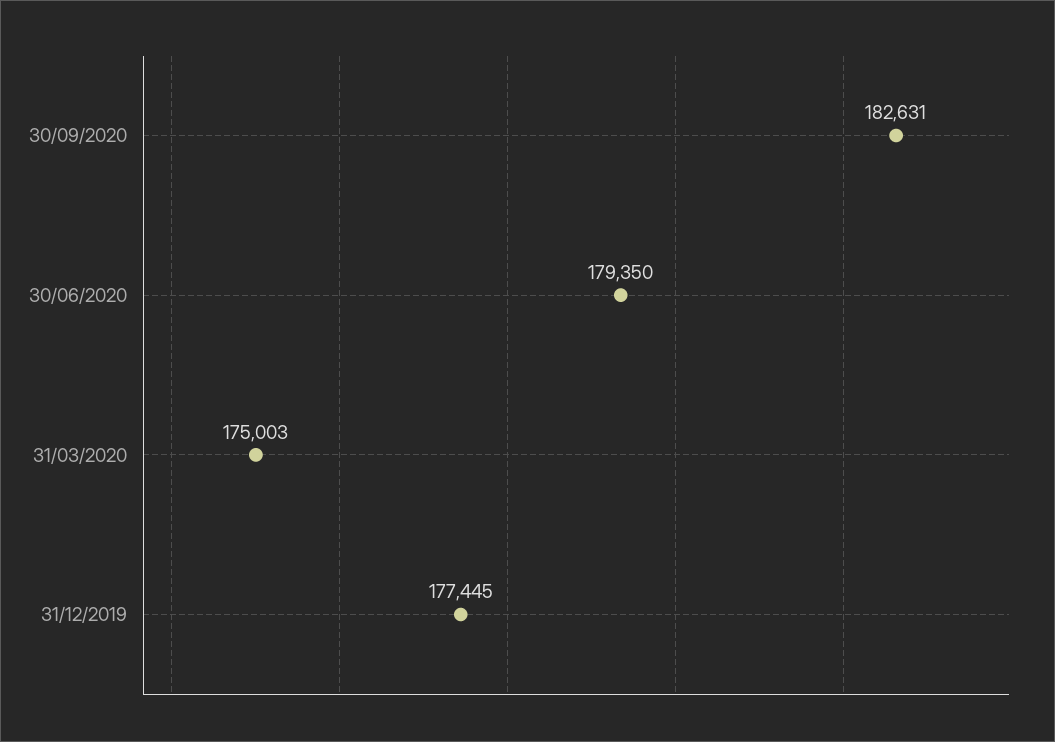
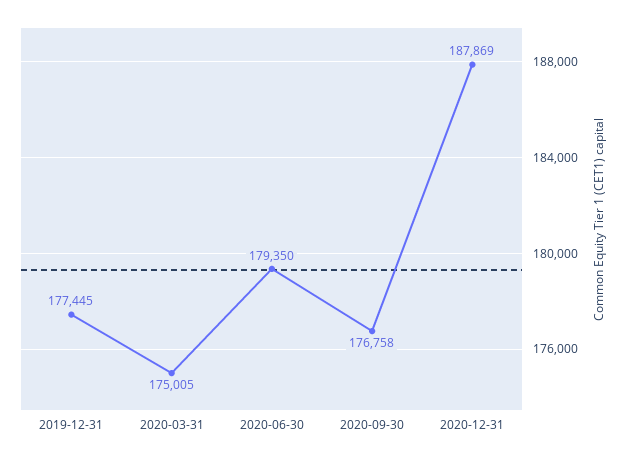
30/09/2020: 182631 -> 176758
31/03/2020: 175003 -> 175005
2020-12-31: none -> 187869

